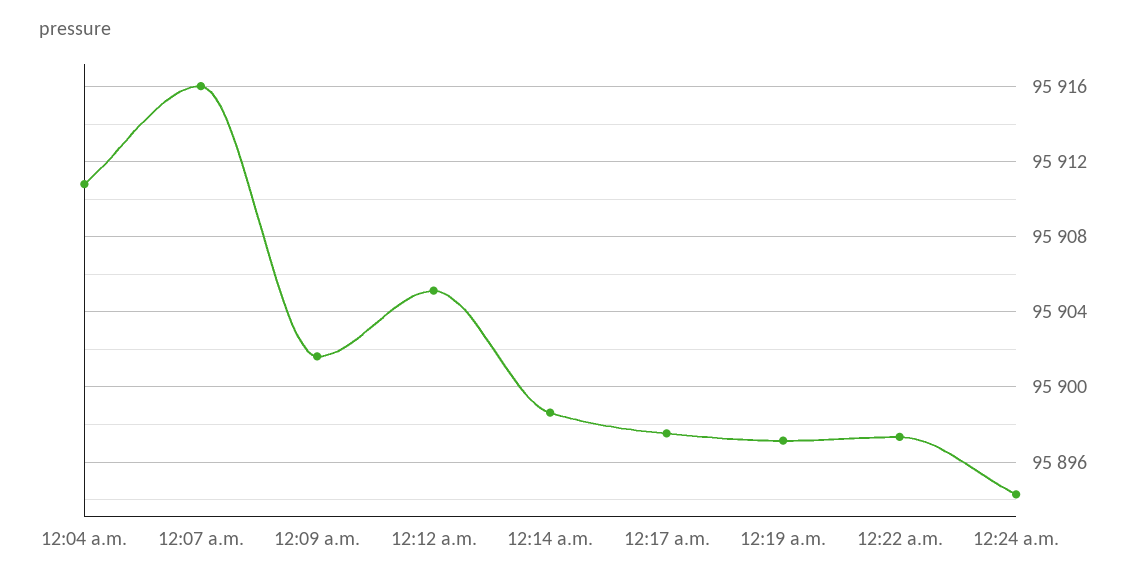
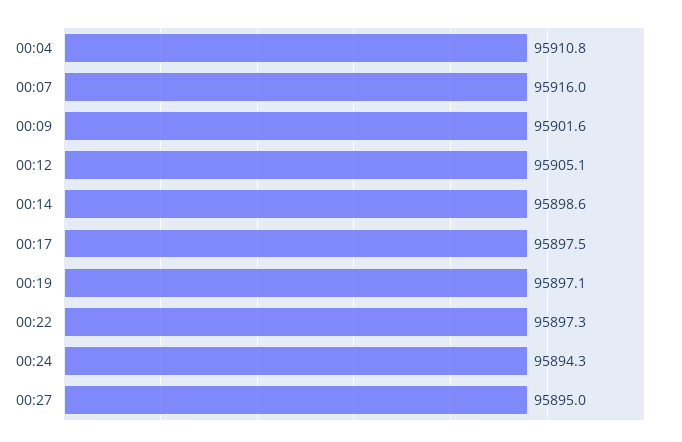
00:27: none -> 95895

